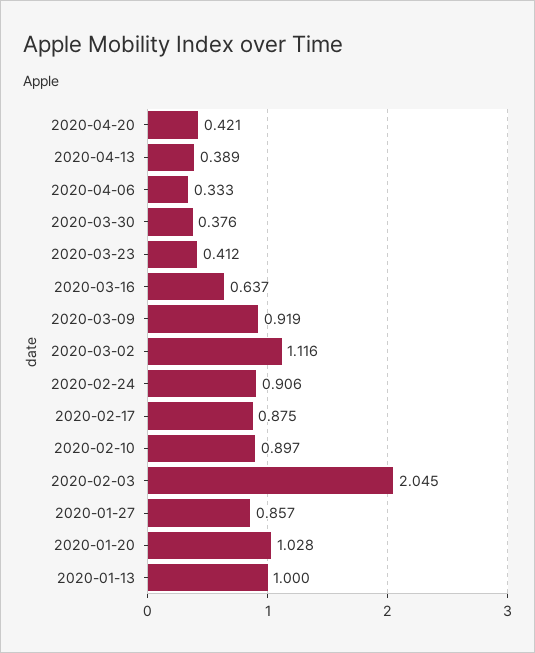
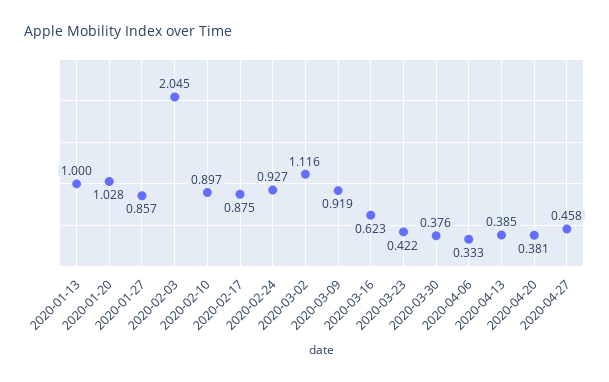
2020-04-20: 0.421 -> 0.381
2020-04-13: 0.389 -> 0.385
2020-03-23: 0.412 -> 0.422
2020-03-16: 0.637 -> 0.623
2020-02-24: 0.906 -> 0.927
2020-04-27: none -> 0.458

